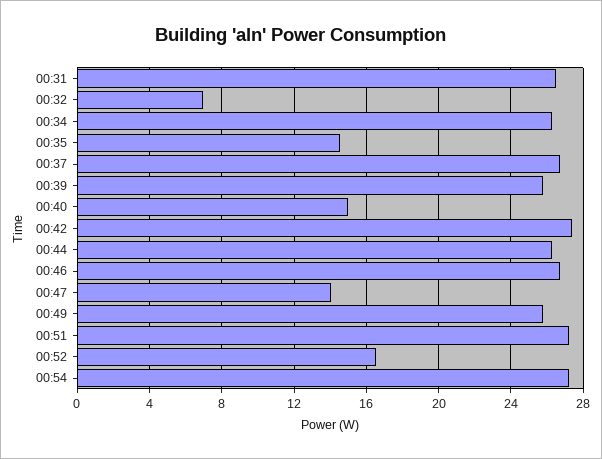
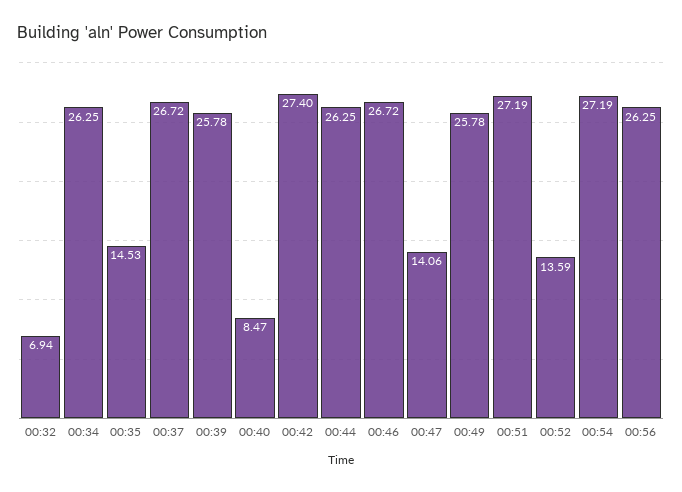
00:31: 26.5 -> none
00:40: 15 -> 8.47
00:52: 16.5 -> 13.59
00:56: none -> 26.25

